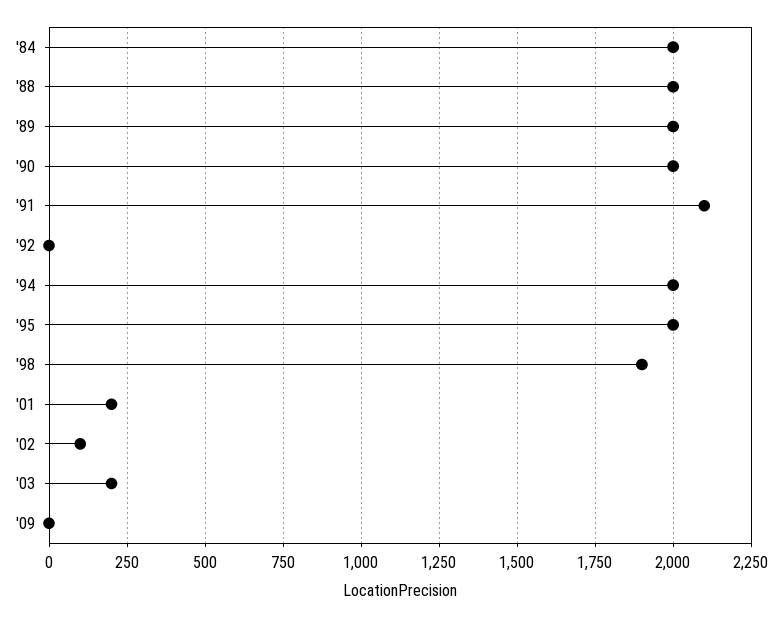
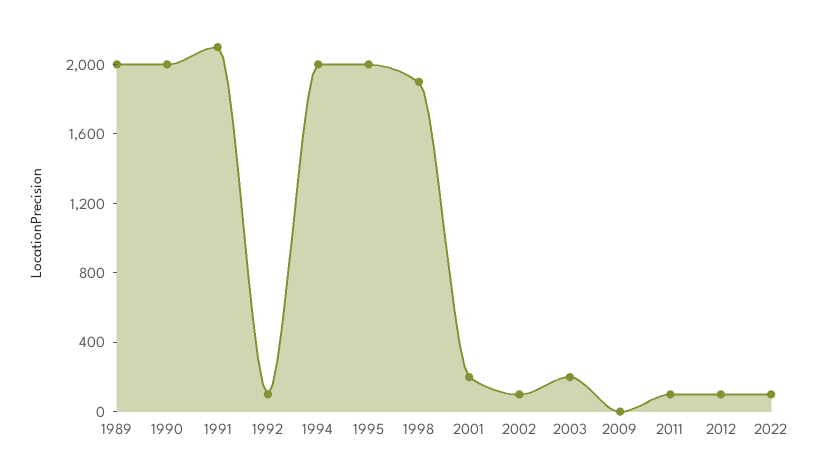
'84: 2000 -> none
'88: 2000 -> none
'92: 0 -> 100
2011: none -> 100
2012: none -> 100
2022: none -> 100

